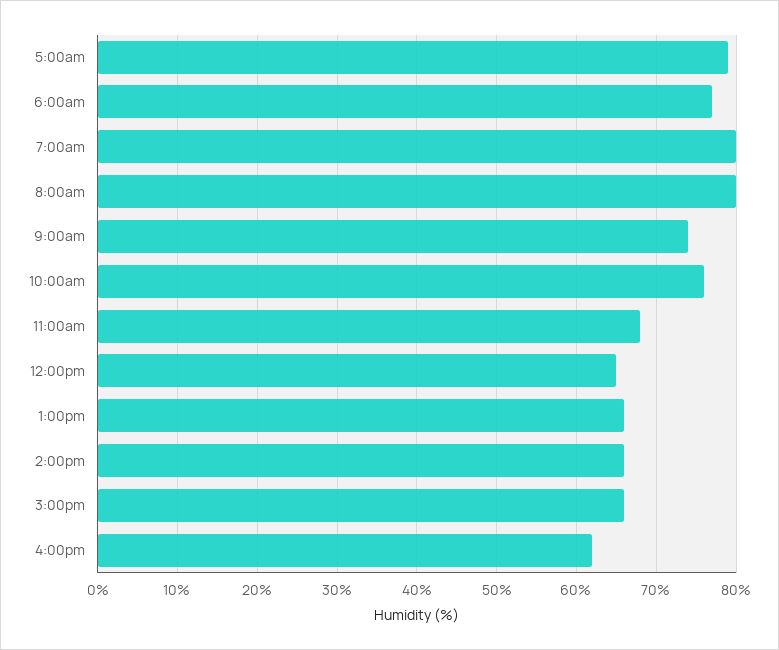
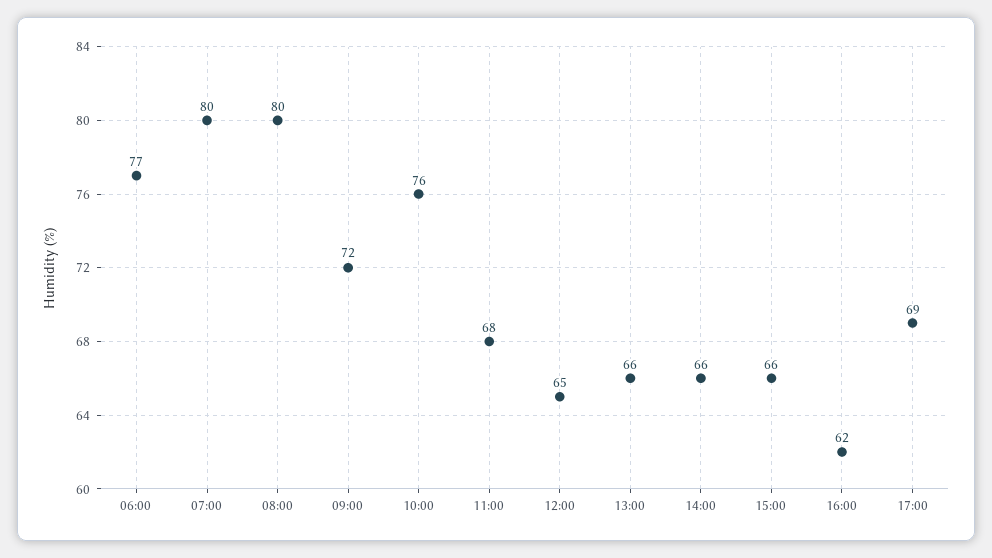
5:00am: 79 -> none
9:00am: 74 -> 72
17:00: none -> 69

